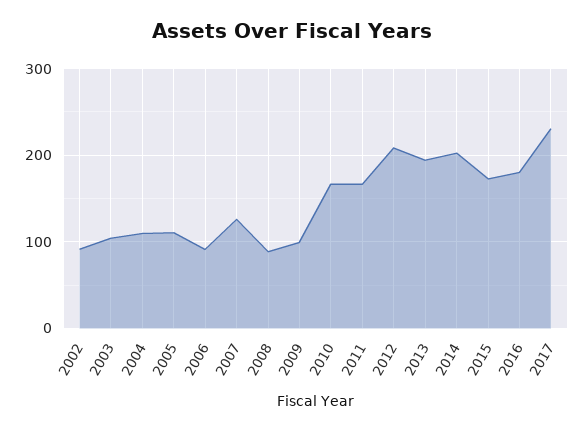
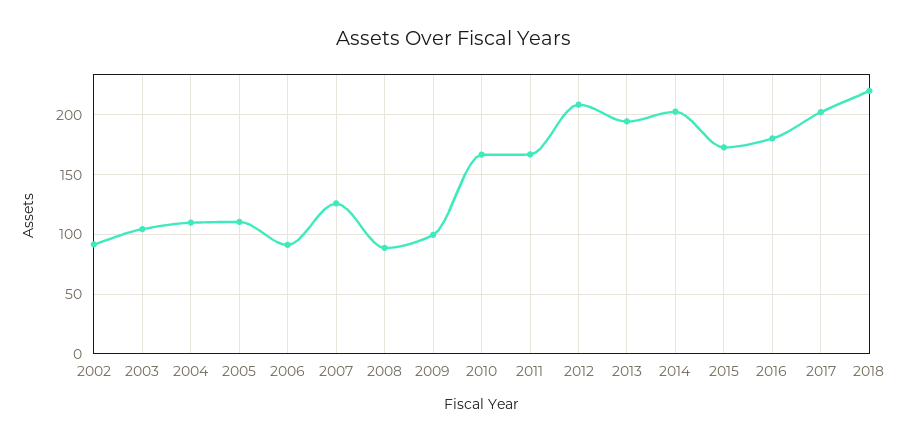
2017: 230 -> 200
2018: none -> 220

